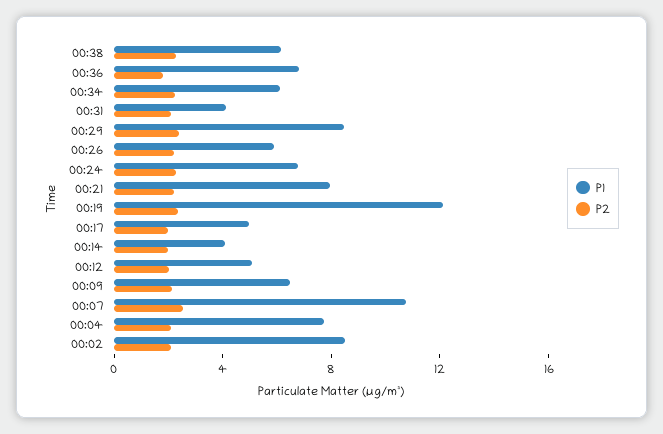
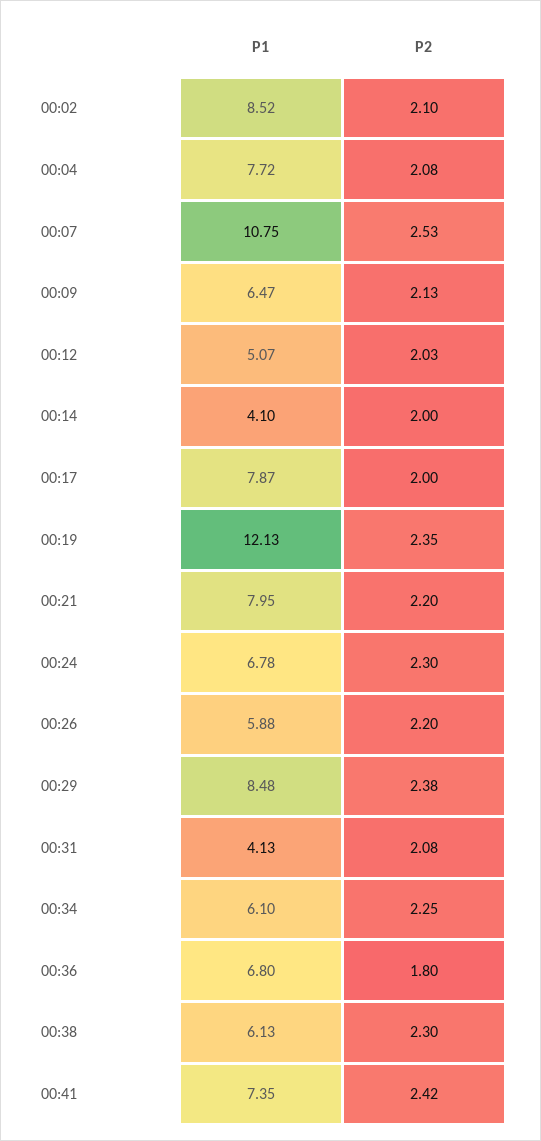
P1, 00:17: 5 -> 7.87
P1, 00:41: none -> 7.35
P2, 00:41: none -> 2.42

